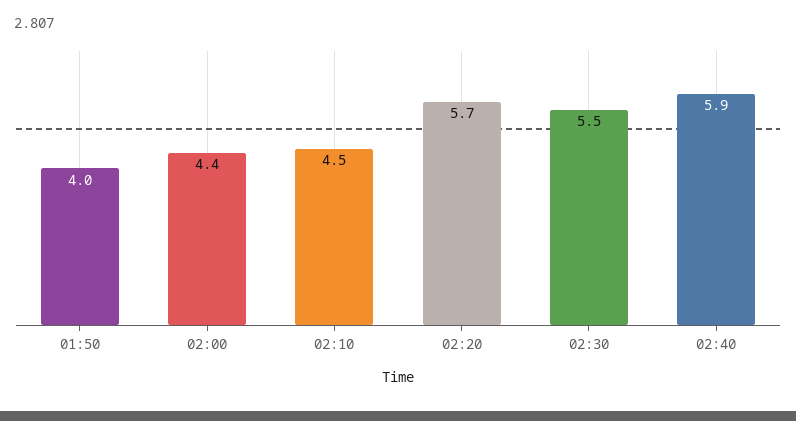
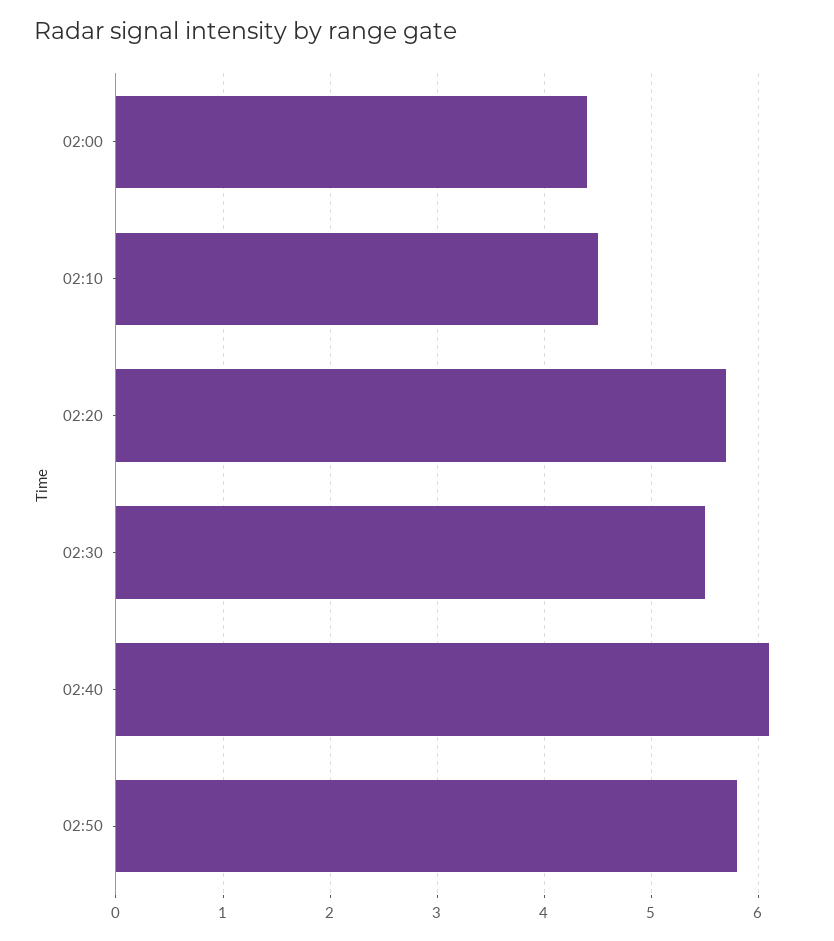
01:50: 4 -> none
02:40: 5.9 -> 6.1
02:50: none -> 5.8

